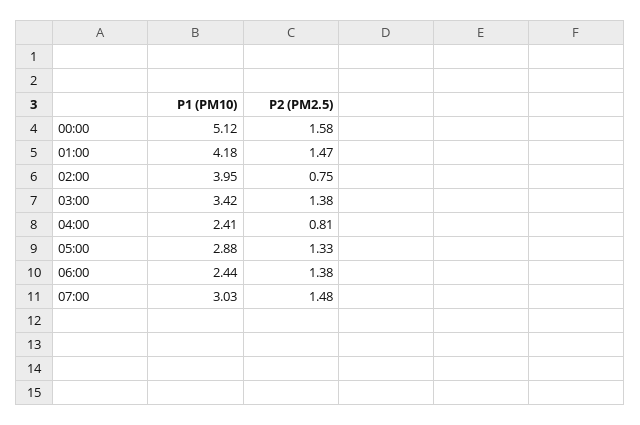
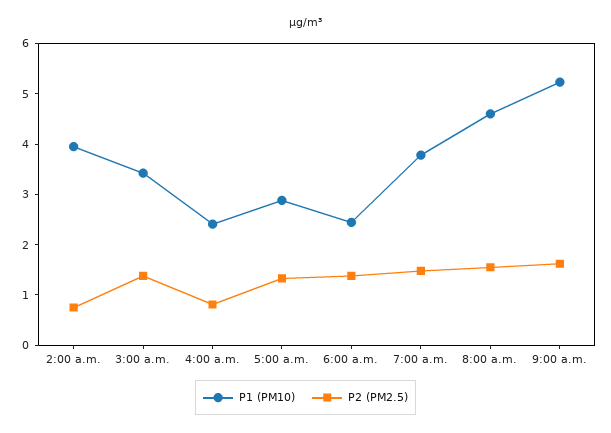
P1 (PM10), 00:00: 5.12 -> none
P2 (PM2.5), 00:00: 1.58 -> none
P1 (PM10), 01:00: 4.18 -> none
P2 (PM2.5), 01:00: 1.47 -> none
P1 (PM10), 07:00: 3.03 -> 3.8
P1 (PM10), 8:00 a.m.: none -> 4.6
P2 (PM2.5), 8:00 a.m.: none -> 1.6
P1 (PM10), 9:00 a.m.: none -> 5.2
P2 (PM2.5), 9:00 a.m.: none -> 1.6

